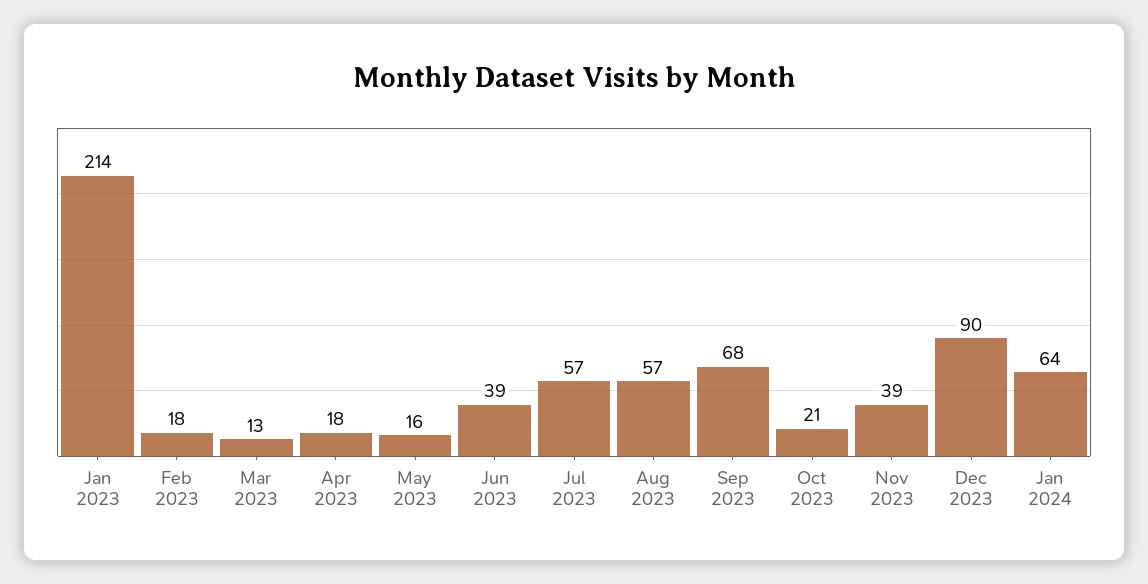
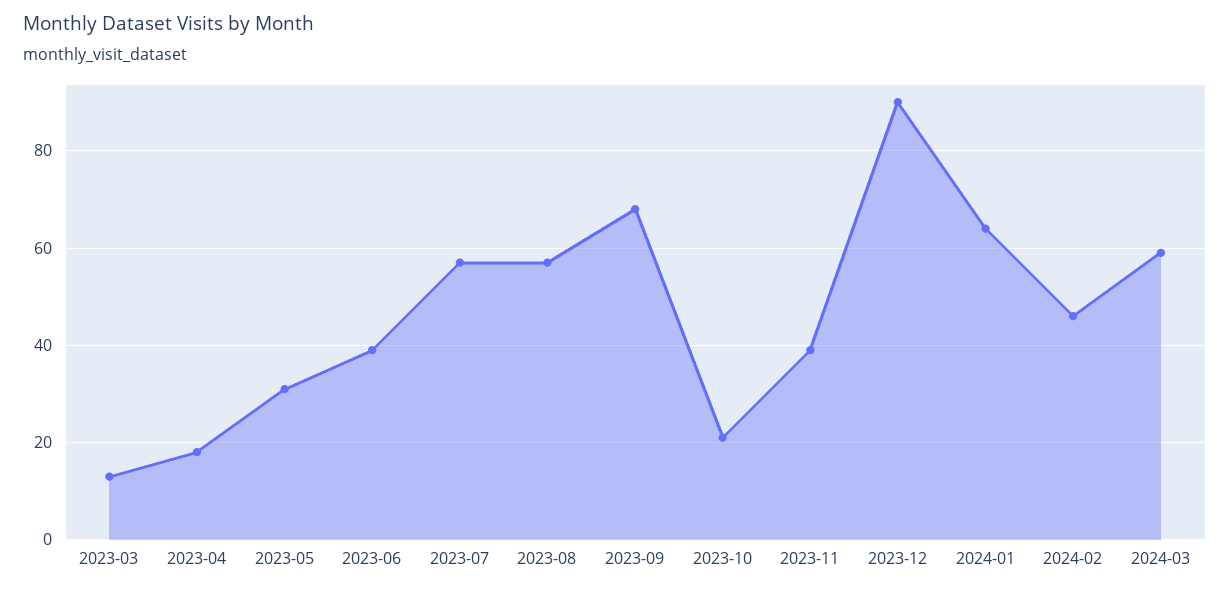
Jan 2023: 214 -> none
Feb 2023: 18 -> none
May 2023: 16 -> 30
2024-02: none -> 45
2024-03: none -> 60

